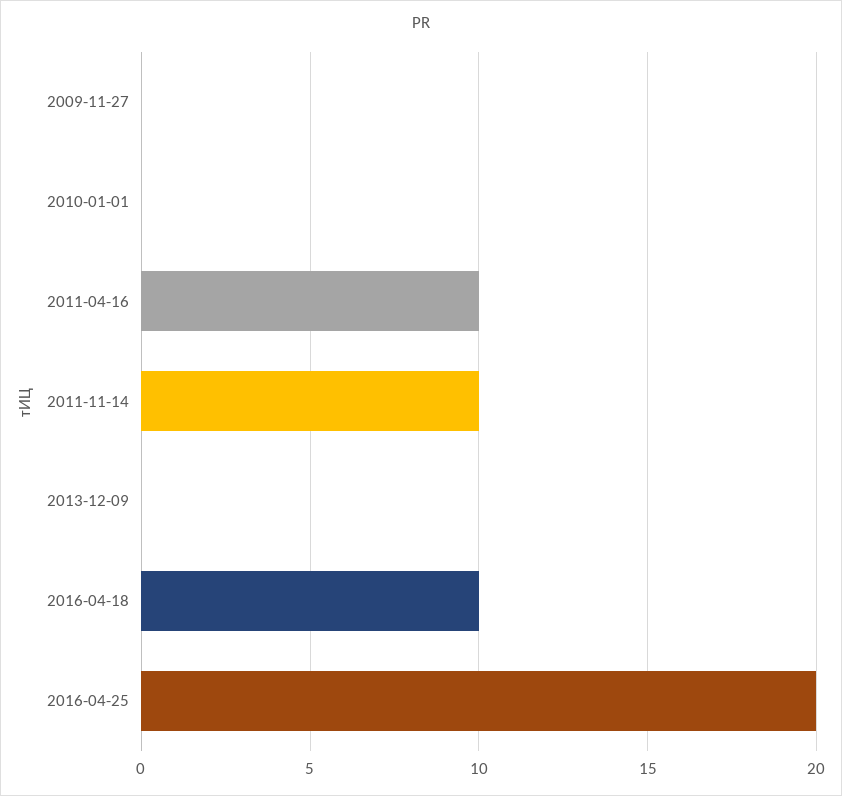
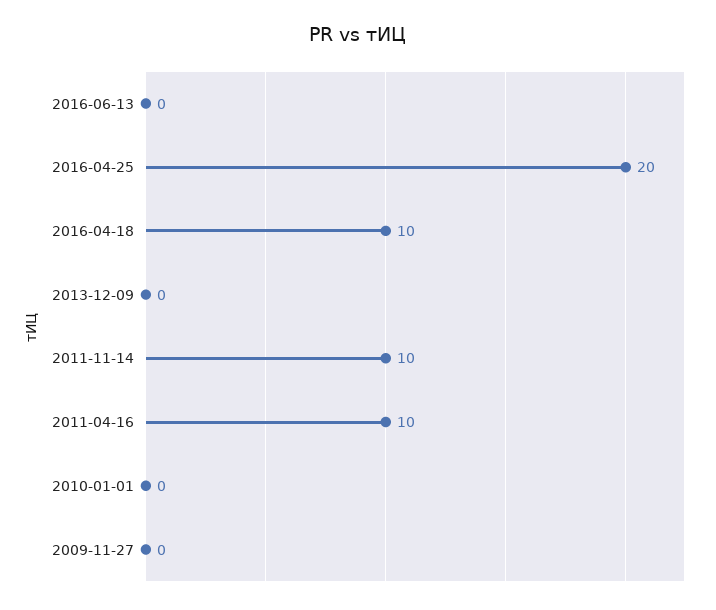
2016-06-13: none -> 0

